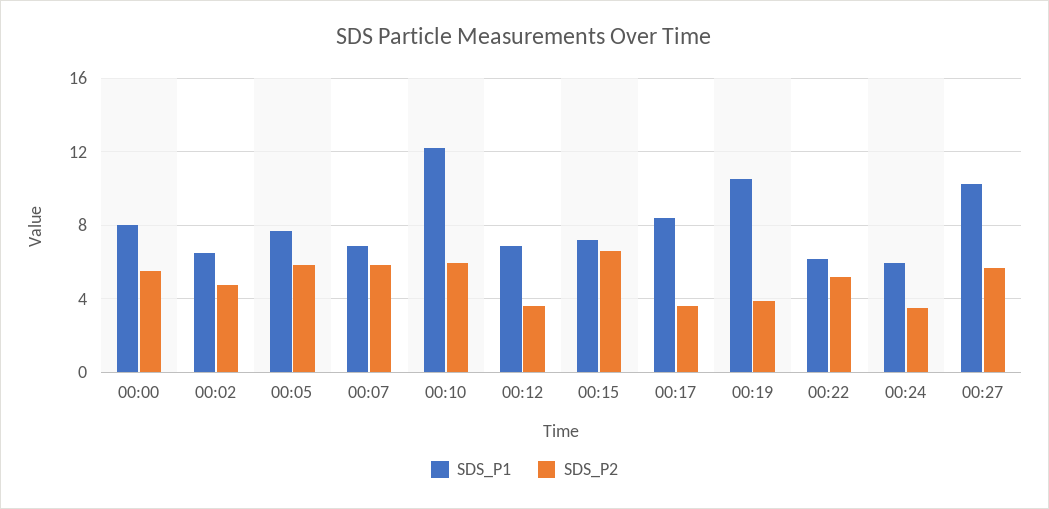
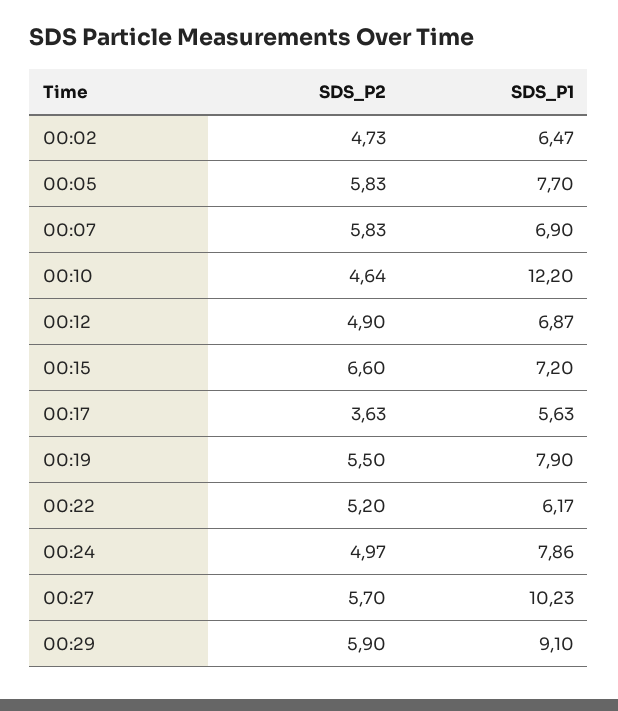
SDS_P1, 00:00: 8 -> none
SDS_P2, 00:00: 5.5 -> none
SDS_P2, 00:10: 6 -> 4.64
SDS_P2, 00:12: 3.5 -> 4.9
SDS_P1, 00:17: 8.5 -> 5.63
SDS_P1, 00:19: 10.5 -> 7.9
SDS_P2, 00:19: 4 -> 5.5
SDS_P1, 00:24: 6 -> 7.86
SDS_P2, 00:24: 3.5 -> 4.97
SDS_P2, 00:29: none -> 5.9
SDS_P1, 00:29: none -> 9.1

